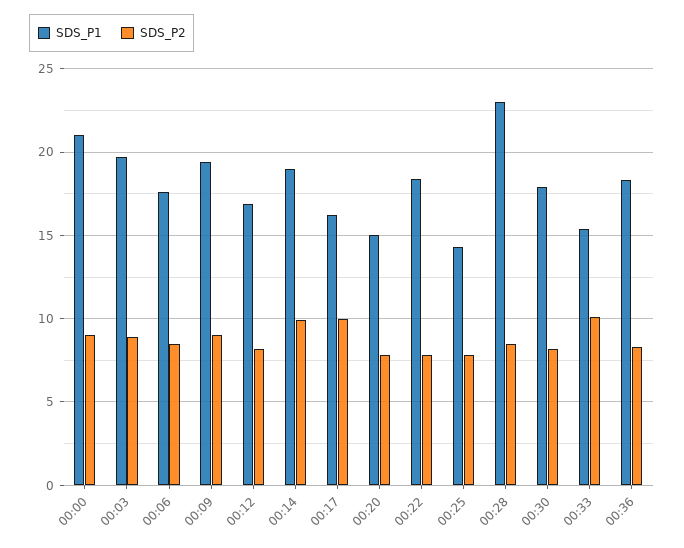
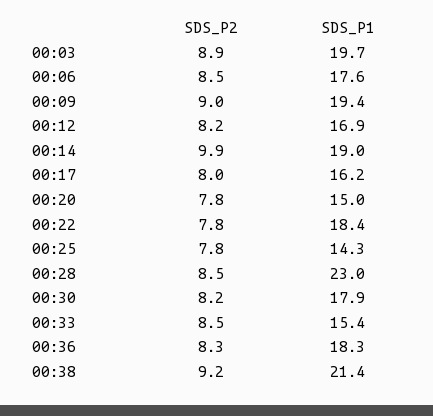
SDS_P1, 00:00: 21 -> none
SDS_P2, 00:00: 9 -> none
SDS_P2, 00:17: 10 -> 8
SDS_P2, 00:33: 10 -> 8.5
SDS_P2, 00:38: none -> 9.2
SDS_P1, 00:38: none -> 21.4

